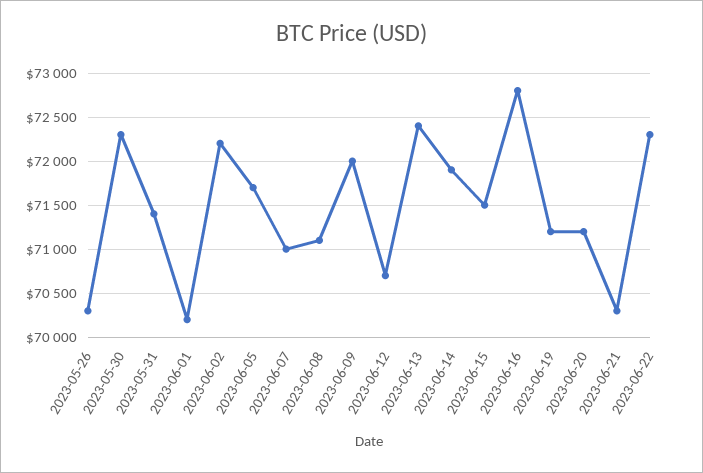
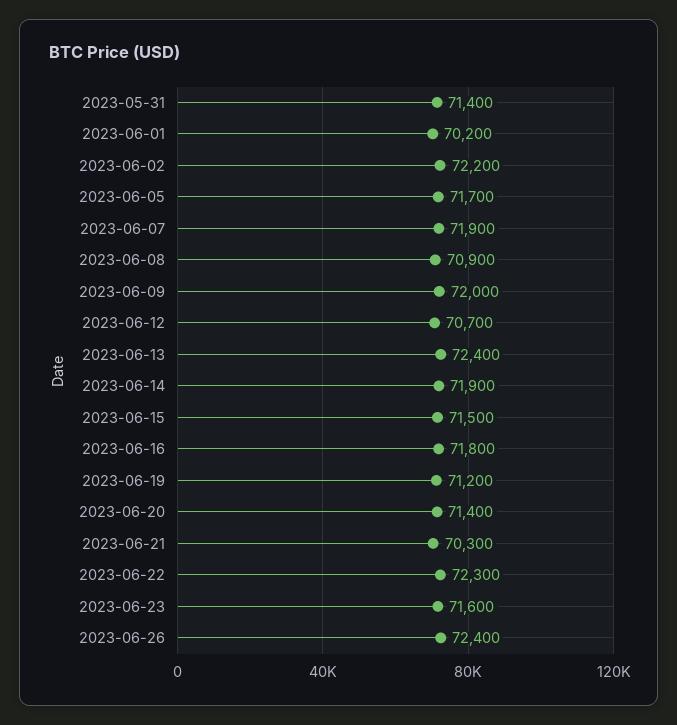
2023-05-26: 70300 -> none
2023-05-30: 72300 -> none
2023-06-07: 71000 -> 71900
2023-06-08: 71100 -> 70900
2023-06-16: 72800 -> 71800
2023-06-20: 71200 -> 71400
2023-06-23: none -> 71600
2023-06-26: none -> 72400

